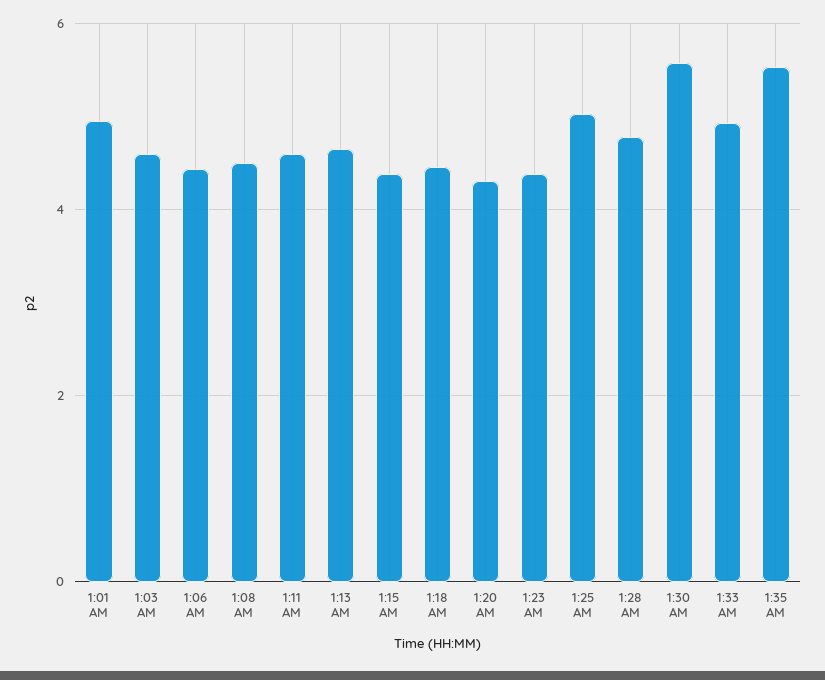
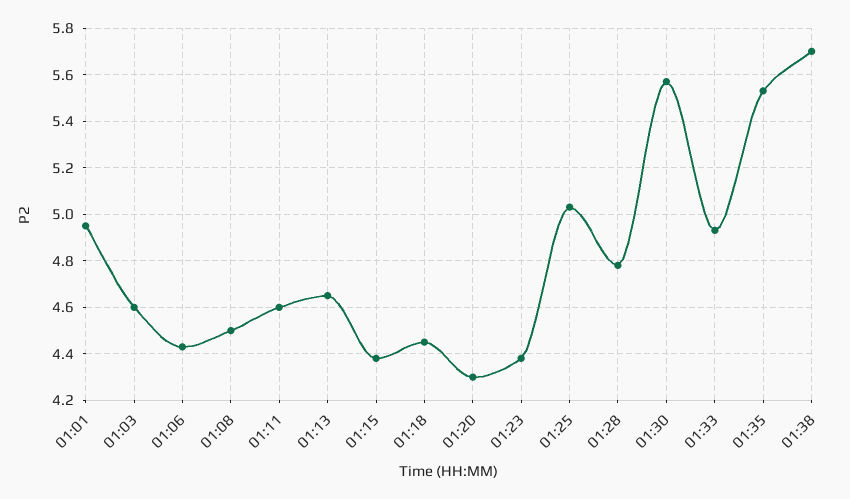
01:38: none -> 5.7

